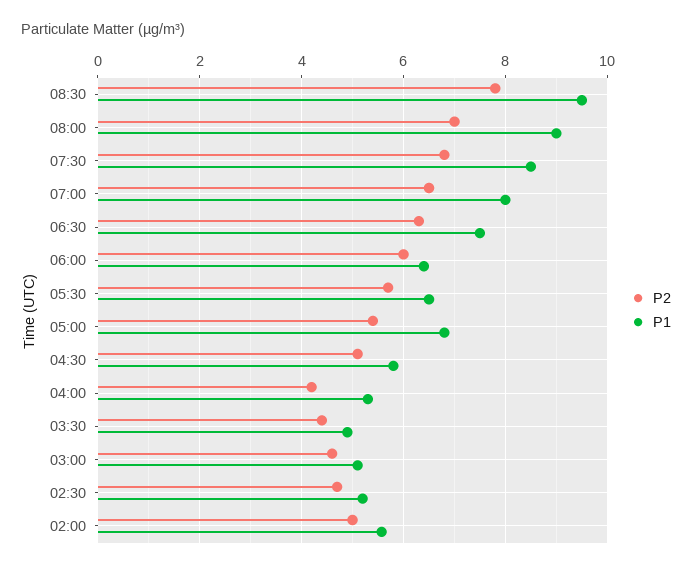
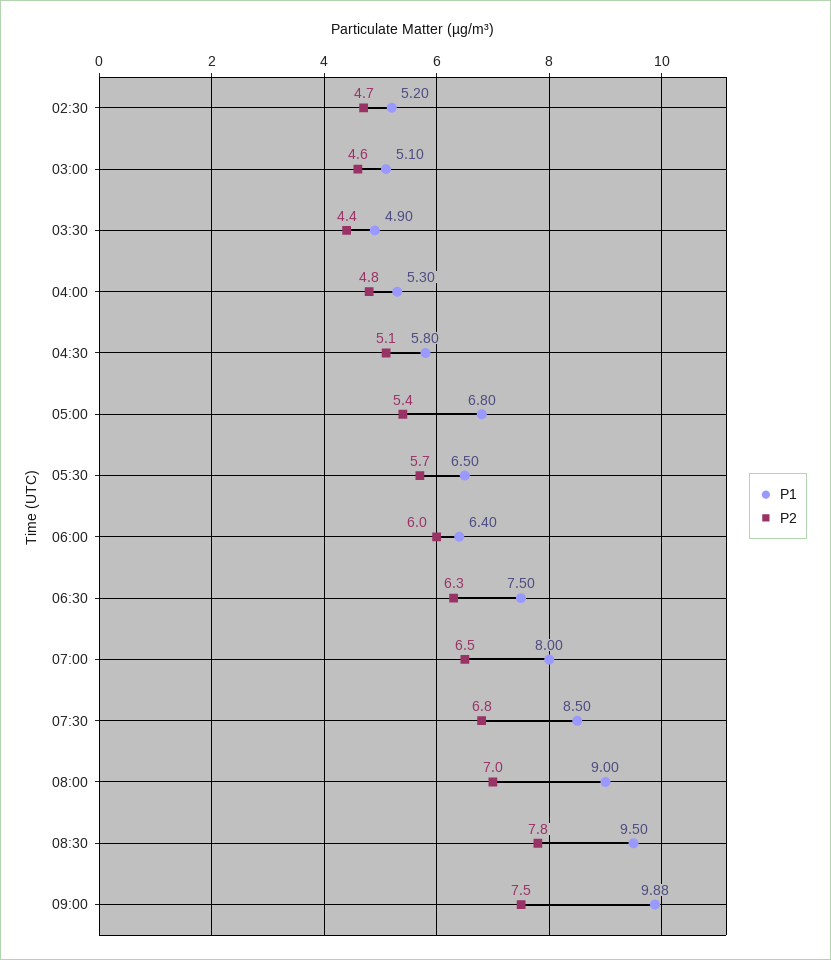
P2, 04:00: 4.2 -> 4.8
P2, 02:00: 5 -> none
P1, 02:00: 5.6 -> none
P1, 09:00: none -> 9.88
P2, 09:00: none -> 7.5

